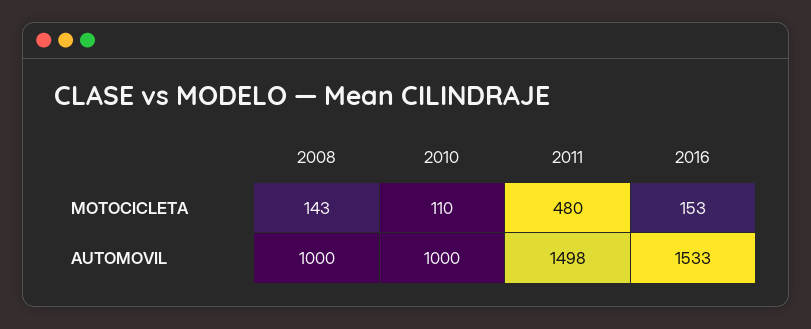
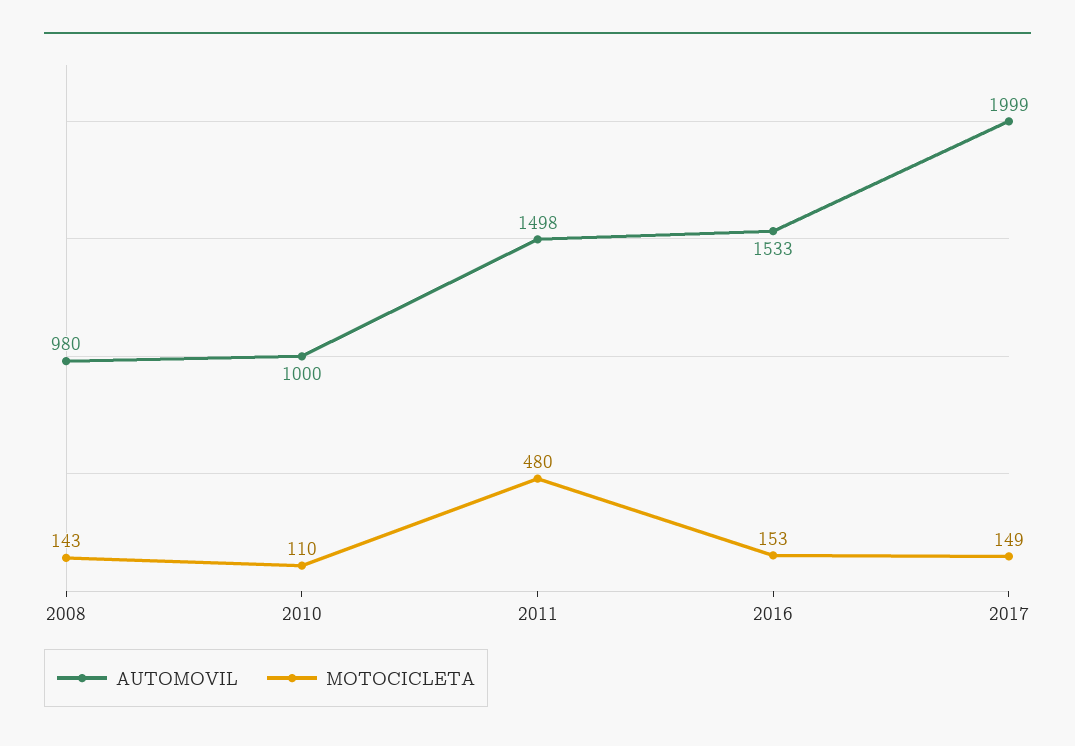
AUTOMOVIL, 2008: 1000 -> 980
AUTOMOVIL, 2017: none -> 1999
MOTOCICLETA, 2017: none -> 149

